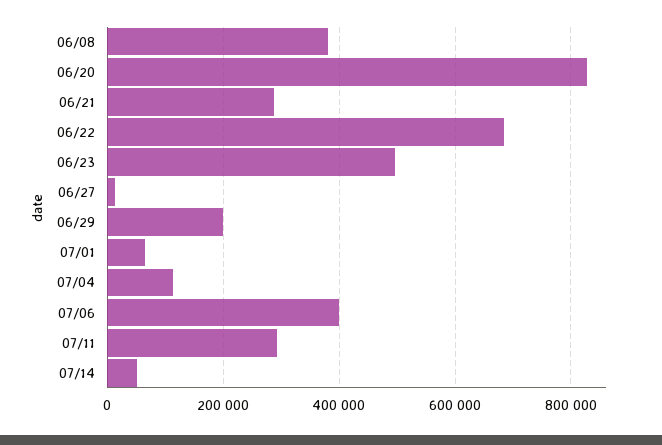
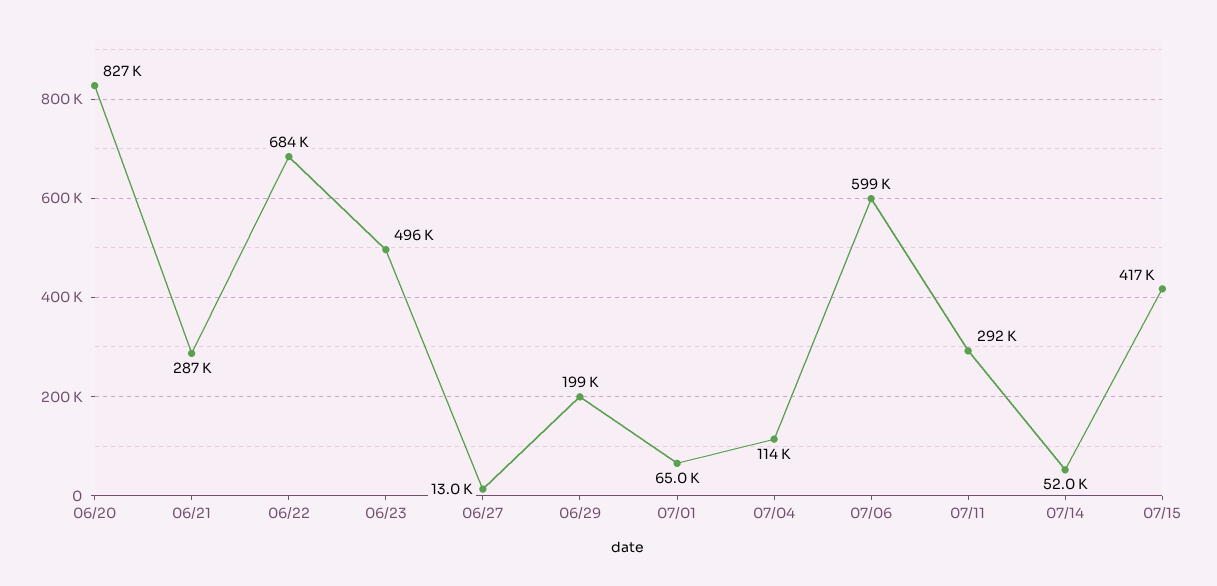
06/08: 380000 -> none
07/06: 400000 -> 599000
07/15: none -> 417000

